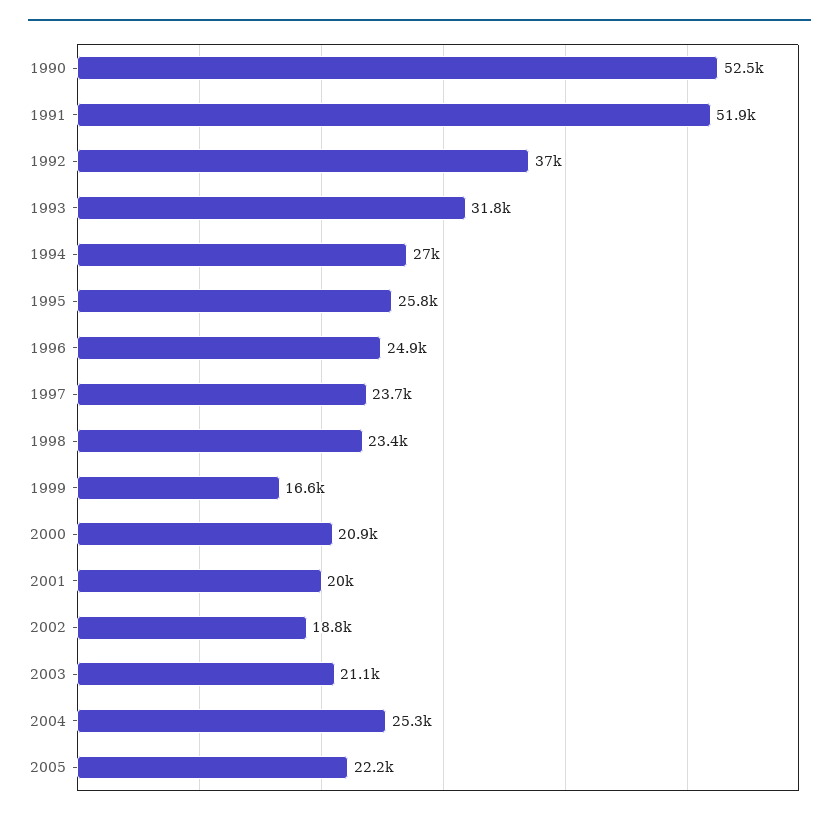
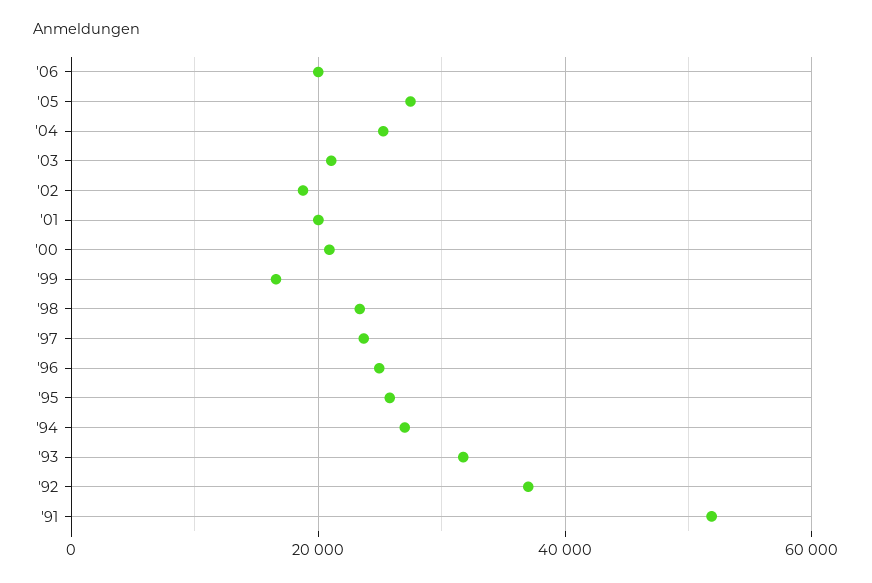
1990: 52500 -> none
2005: 22200 -> 28000
'06: none -> 20000

